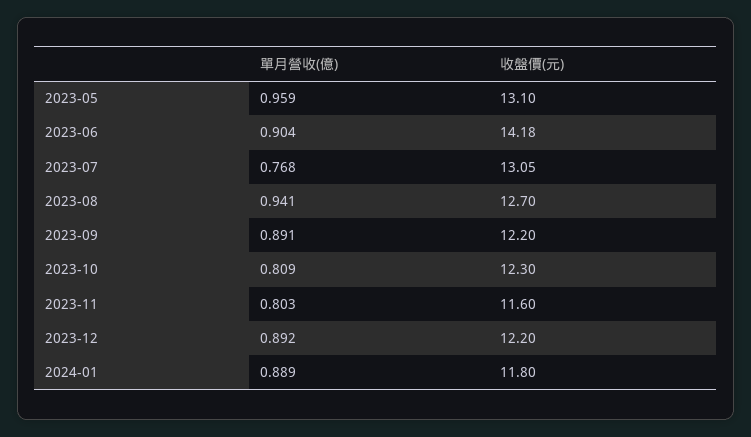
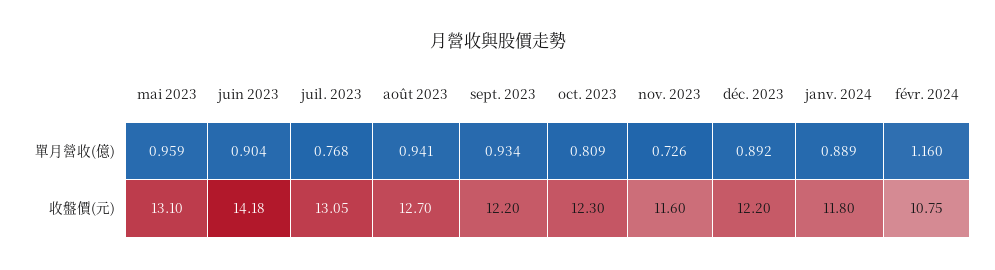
單月營收(億), 2023-09: 0.891 -> 0.934
單月營收(億), 2023-11: 0.803 -> 0.726
單月營收(億), févr. 2024: none -> 1.16
收盤價(元), févr. 2024: none -> 10.75

